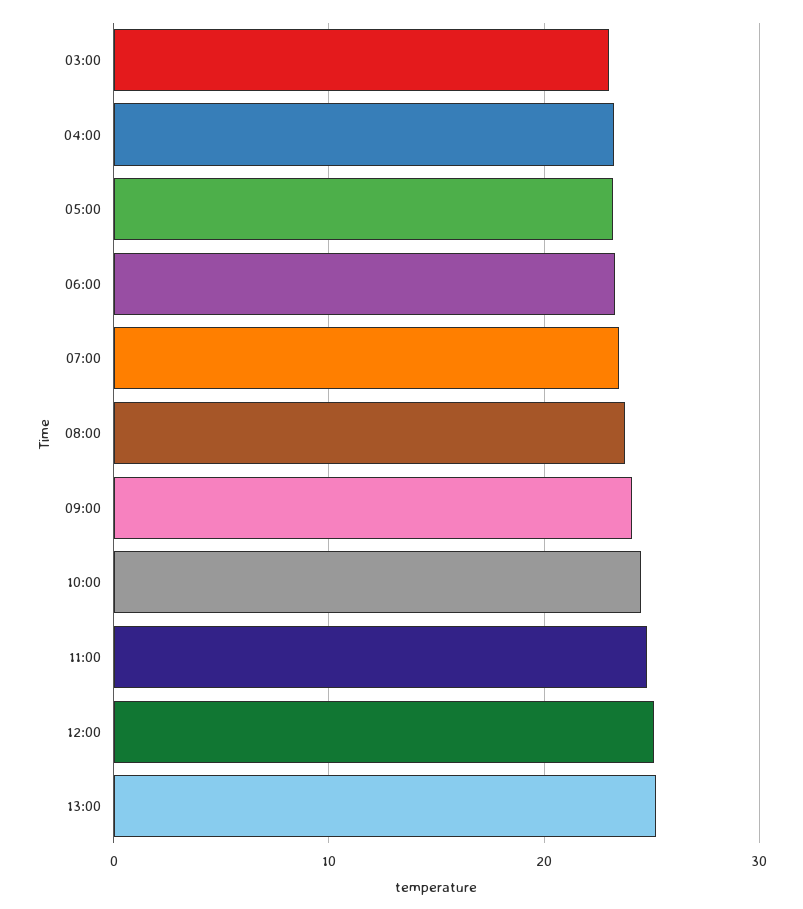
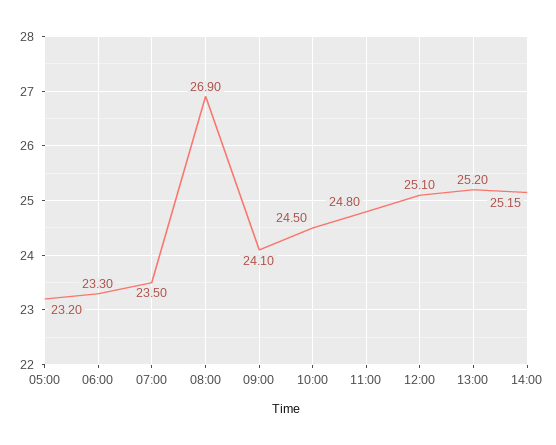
03:00: 23 -> none
04:00: 23 -> none
08:00: 24 -> 26.9
14:00: none -> 25.15

